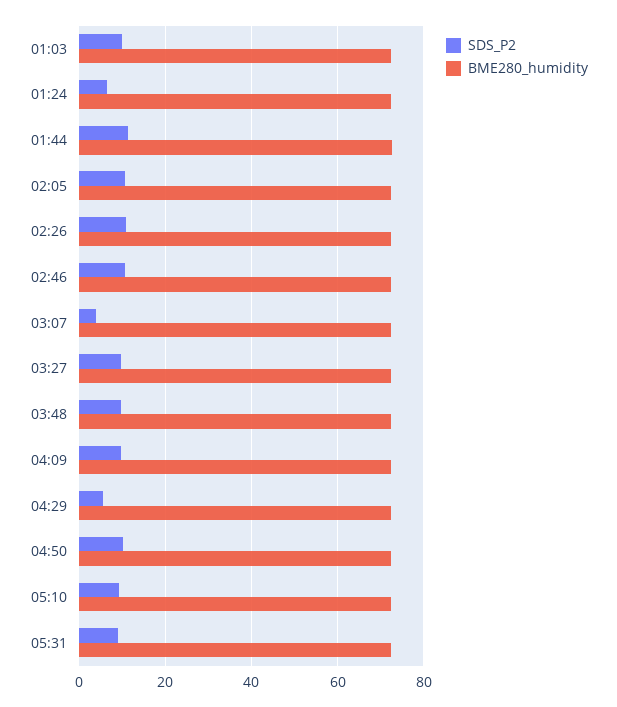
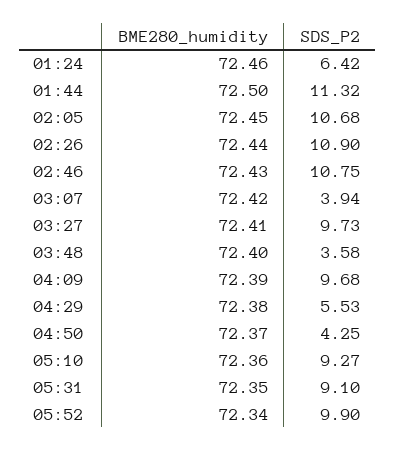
SDS_P2, 01:03: 10 -> none
BME280_humidity, 01:03: 72 -> none
SDS_P2, 03:48: 10 -> 3.58
SDS_P2, 04:50: 10 -> 4.25
BME280_humidity, 05:52: none -> 72.34
SDS_P2, 05:52: none -> 9.9

